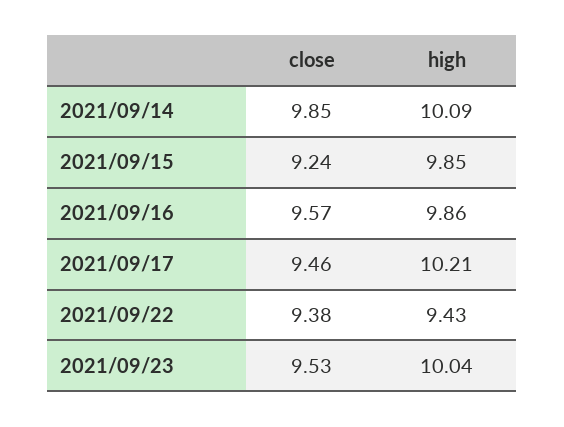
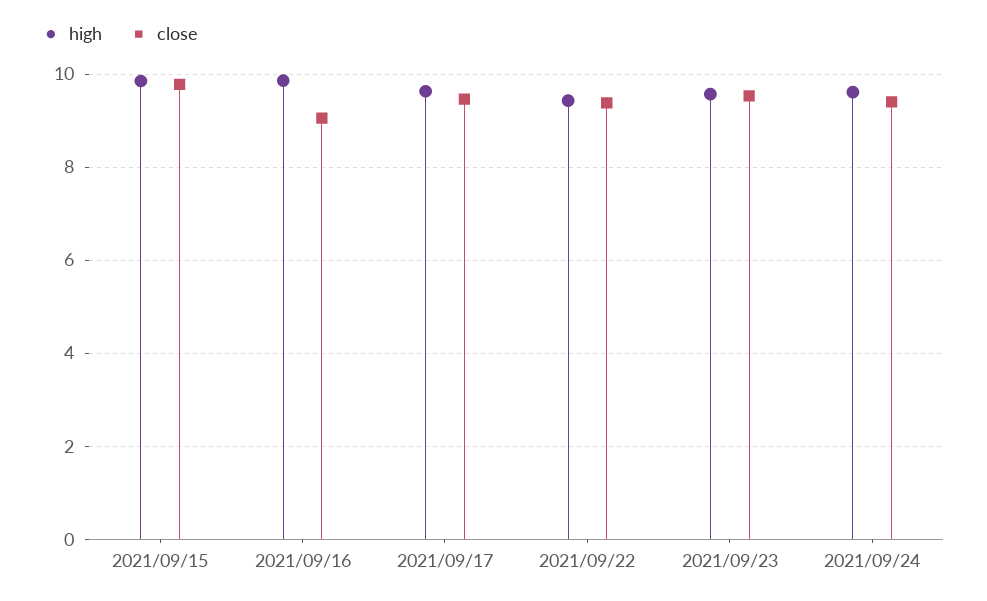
close, 2021/09/14: 9.85 -> none
high, 2021/09/14: 10.09 -> none
close, 2021/09/15: 9.24 -> 9.8
close, 2021/09/16: 9.57 -> 9
high, 2021/09/17: 10.21 -> 9.6
high, 2021/09/23: 10.04 -> 9.6
high, 2021/09/24: none -> 9.6
close, 2021/09/24: none -> 9.4

